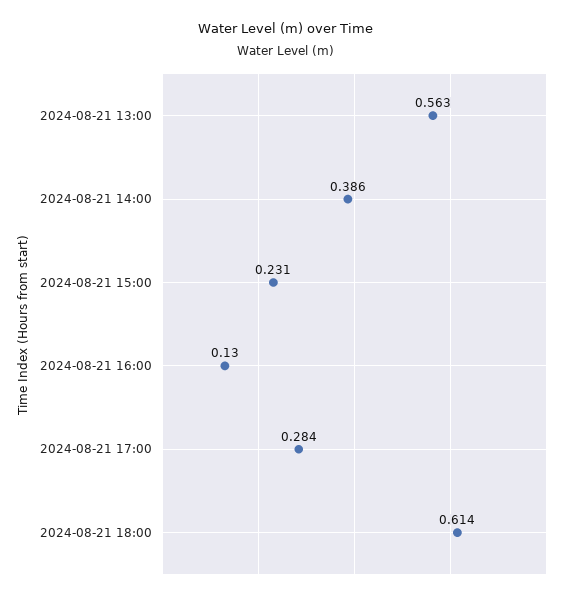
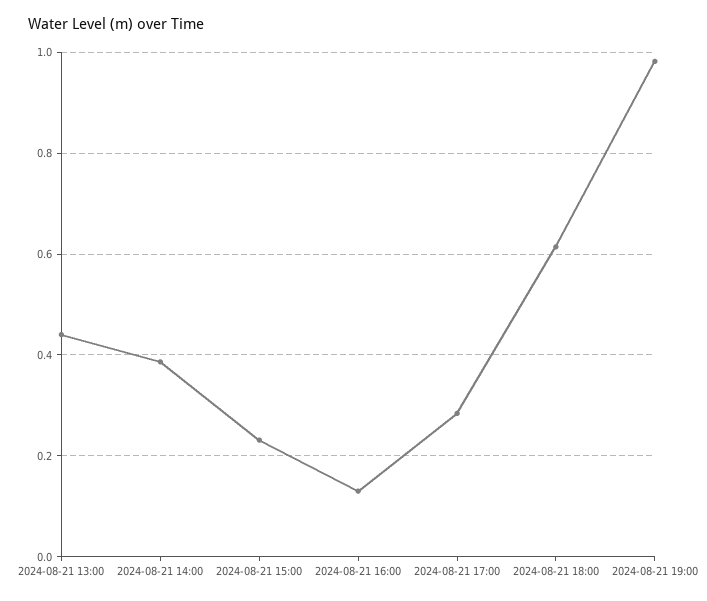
2024-08-21 13:00: 0.563 -> 0.44
2024-08-21 19:00: none -> 0.98

